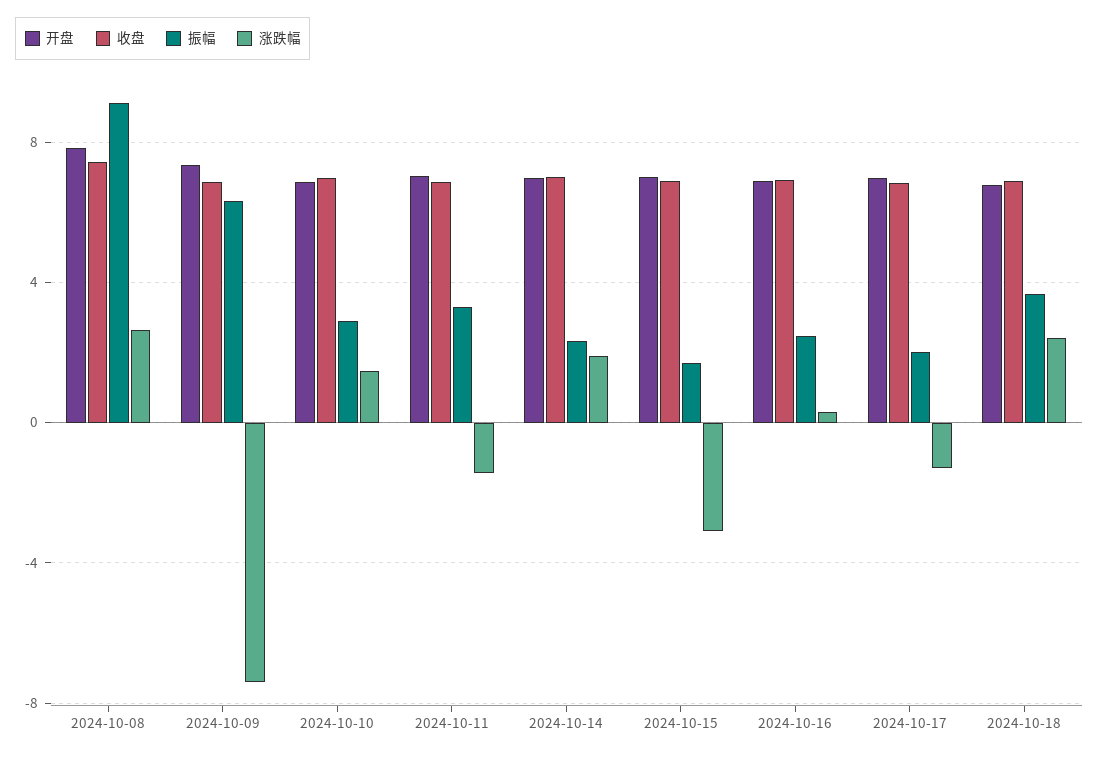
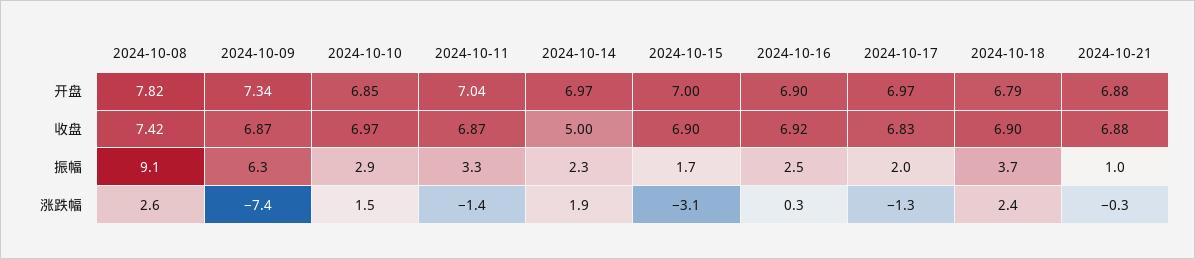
收盘, 2024-10-14: 7 -> 5
开盘, 2024-10-21: none -> 6.88
收盘, 2024-10-21: none -> 6.88
振幅, 2024-10-21: none -> 1
涨跌幅, 2024-10-21: none -> -0.3

